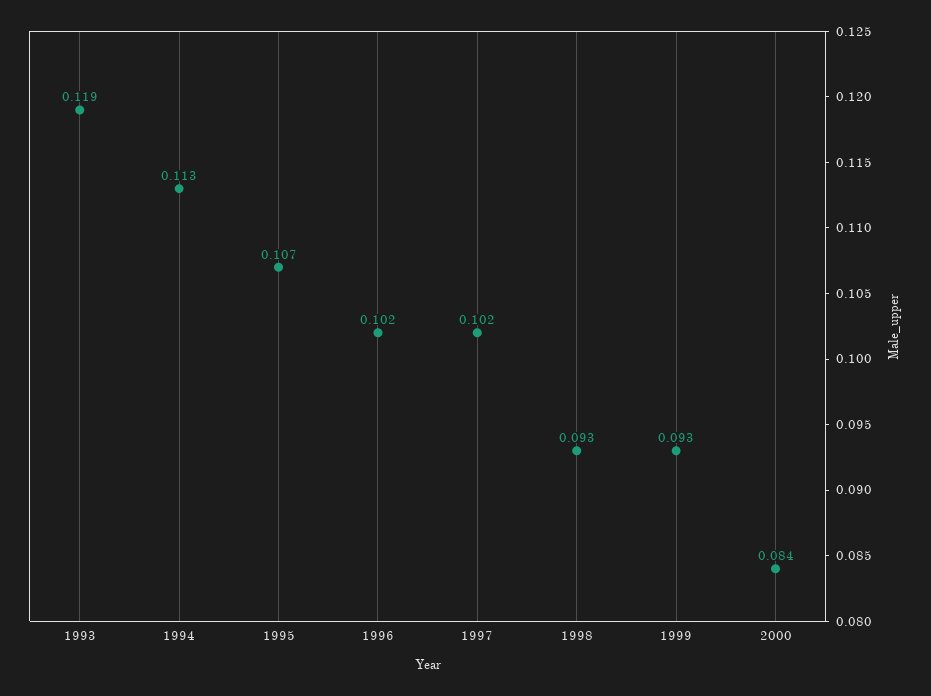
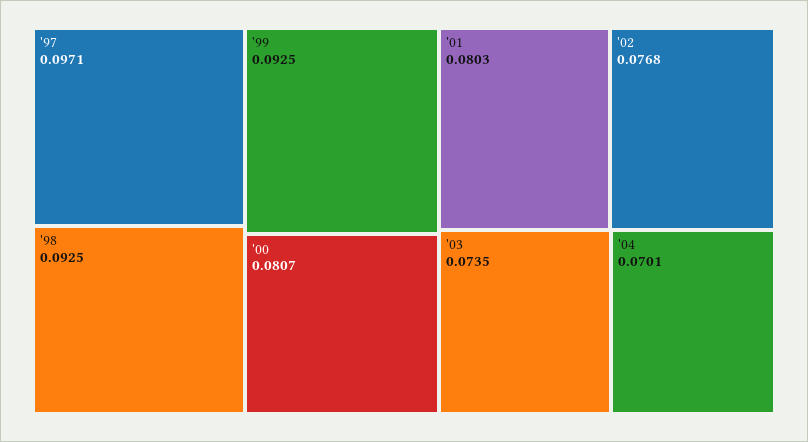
1993: 0.119 -> none
1994: 0.113 -> none
1995: 0.107 -> none
1996: 0.102 -> none
1997: 0.102 -> 0.0971
2000: 0.084 -> 0.0807
'01: none -> 0.0803
'02: none -> 0.0768
'03: none -> 0.0735
'04: none -> 0.0701

